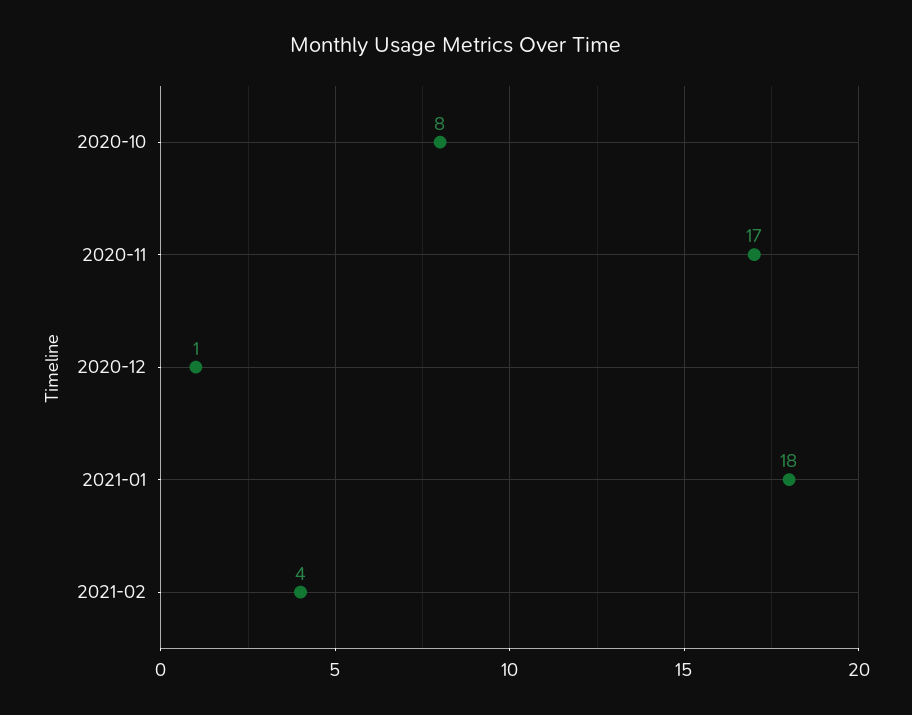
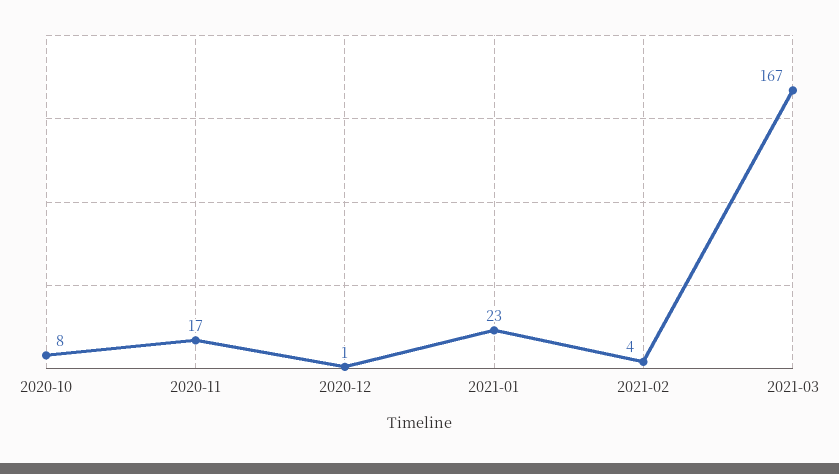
2021-01: 18 -> 23
2021-03: none -> 167

